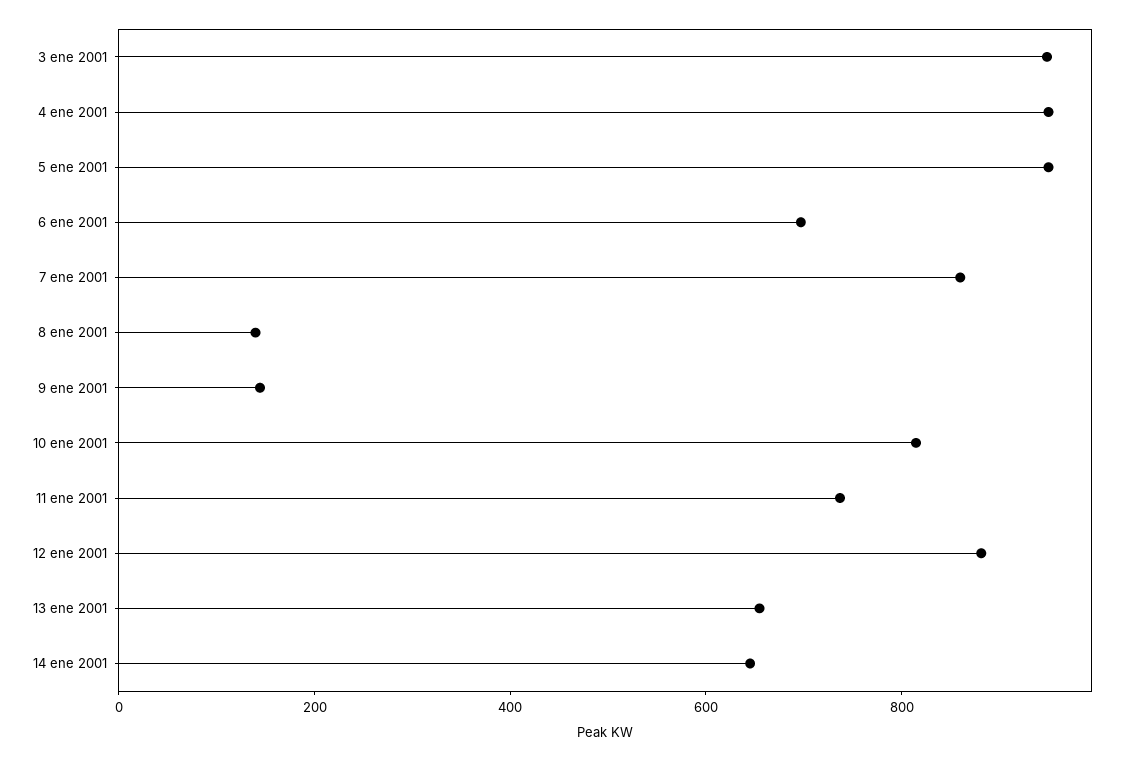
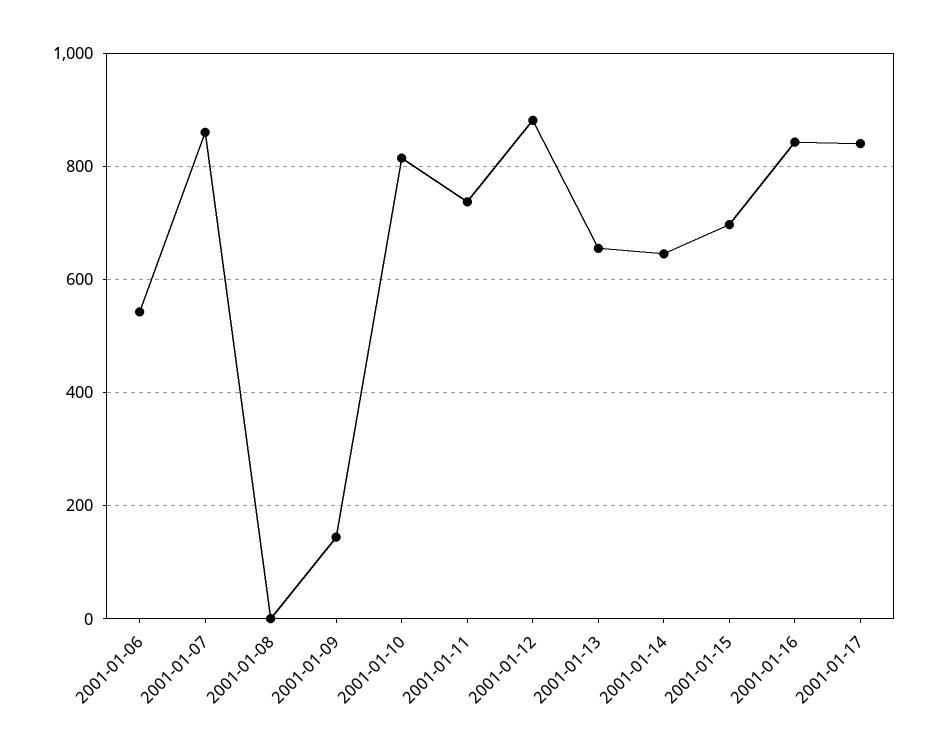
3 ene 2001: 950 -> none
4 ene 2001: 950 -> none
5 ene 2001: 950 -> none
6 ene 2001: 700 -> 540
8 ene 2001: 150 -> 0
2001-01-15: none -> 700
2001-01-16: none -> 840
2001-01-17: none -> 840

